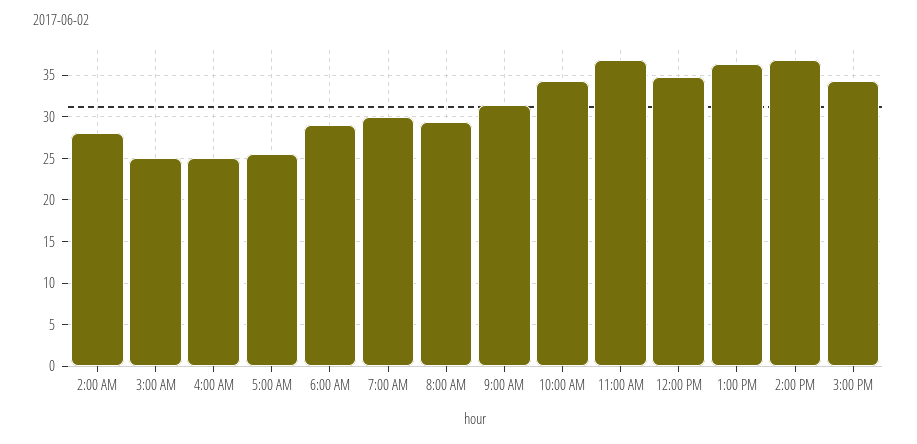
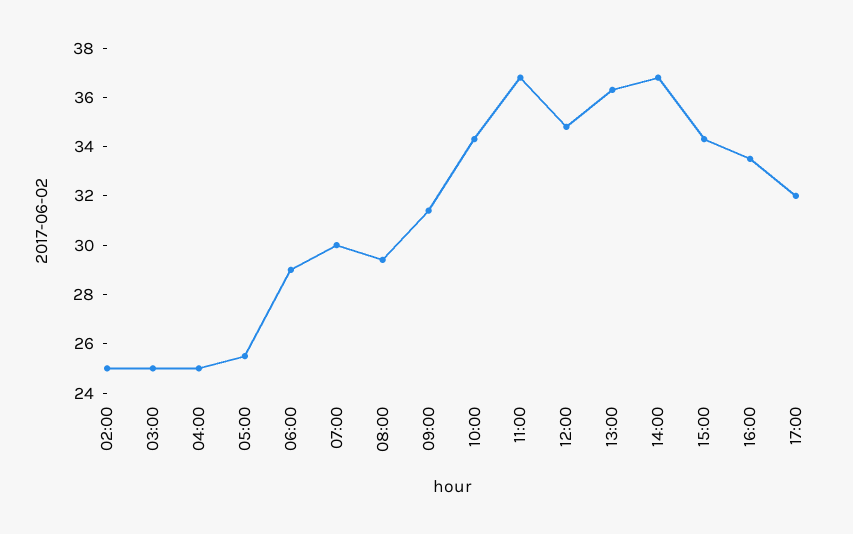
2:00 AM: 28 -> 25
16:00: none -> 33.5
17:00: none -> 32

